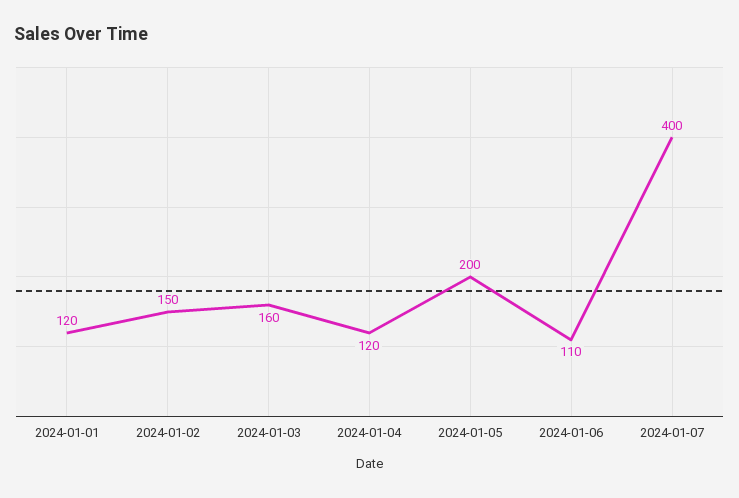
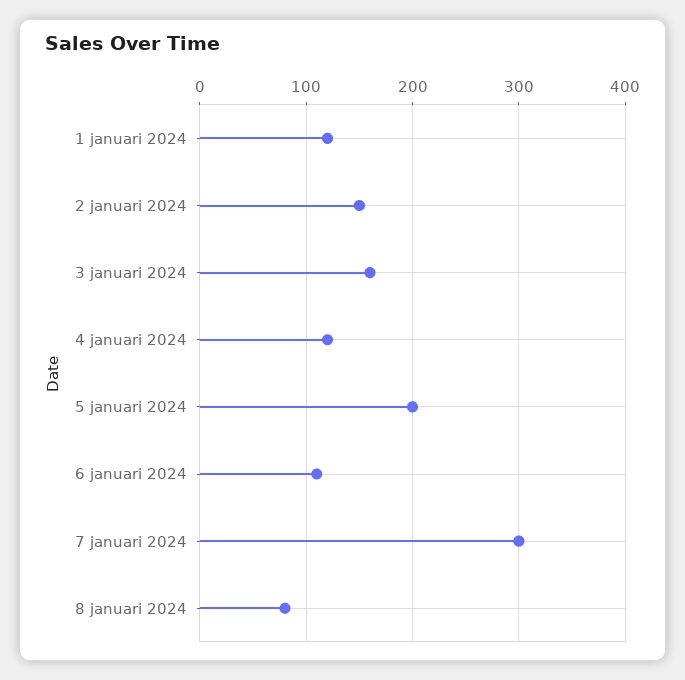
2024-01-07: 400 -> 300
8 januari 2024: none -> 80

